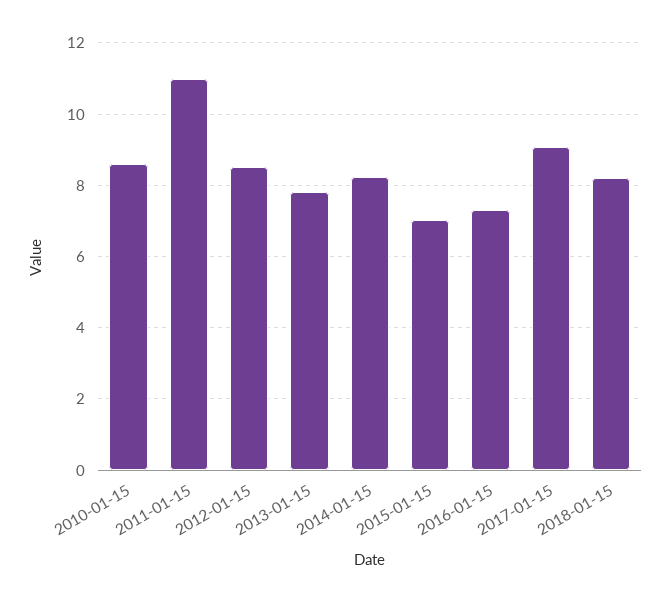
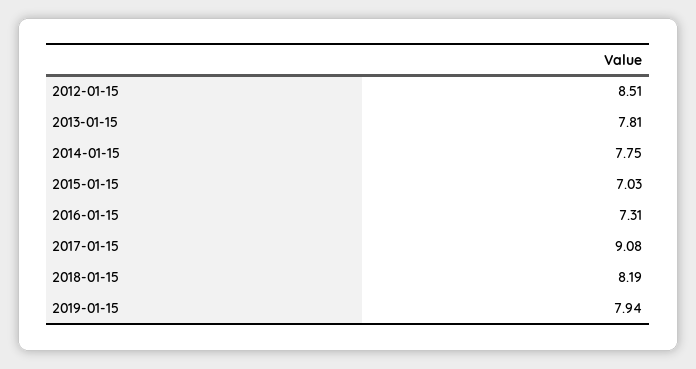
2010-01-15: 8.6 -> none
2011-01-15: 11 -> none
2014-01-15: 8.2 -> 7.75
2019-01-15: none -> 7.94

